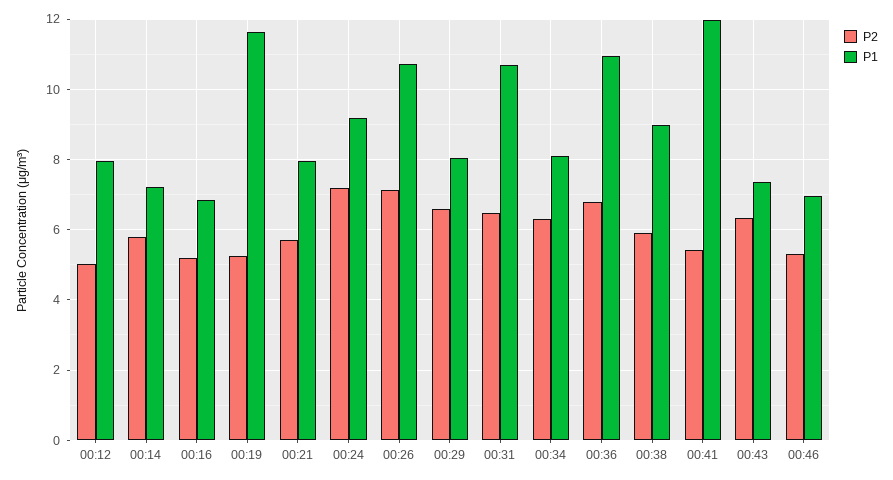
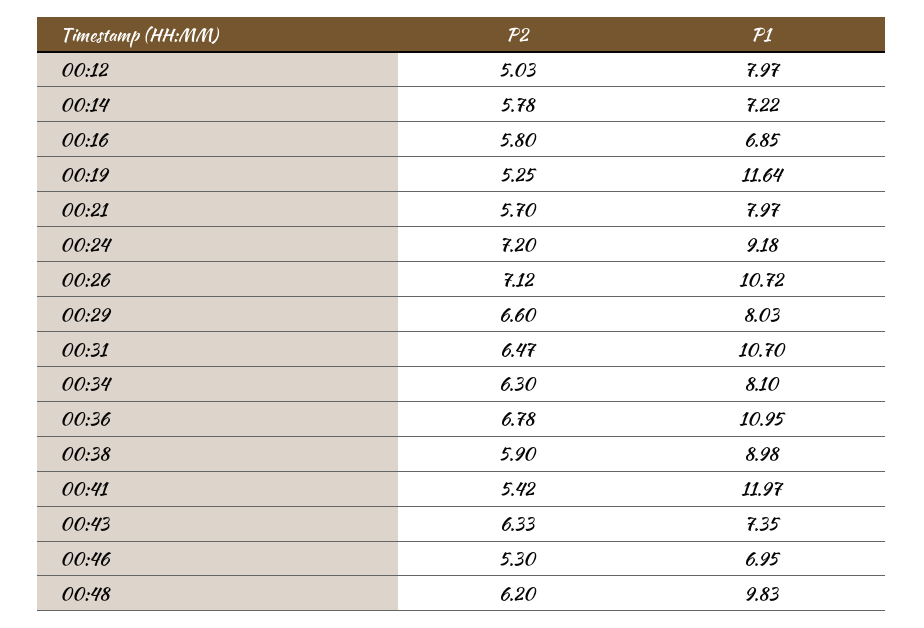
P2, 00:16: 5.2 -> 5.8
P2, 00:48: none -> 6.2
P1, 00:48: none -> 9.83

